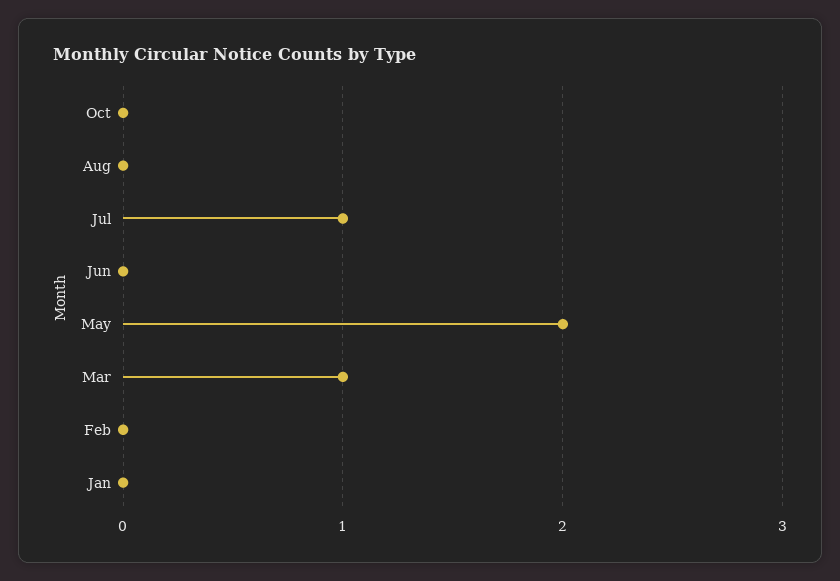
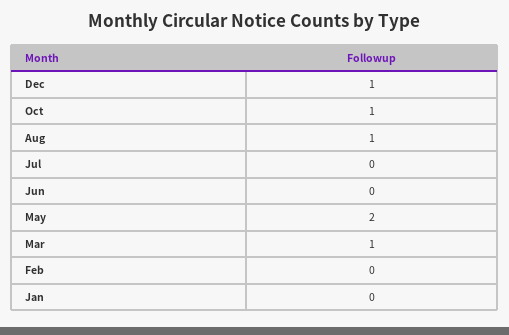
Oct: 0 -> 1
Aug: 0 -> 1
Jul: 1 -> 0
Dec: none -> 1

